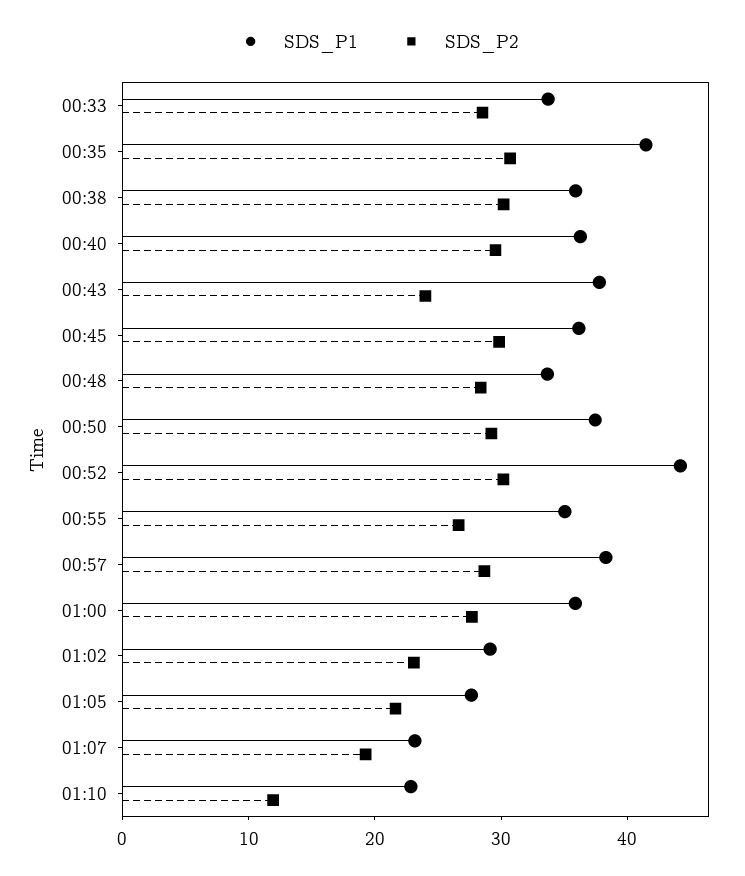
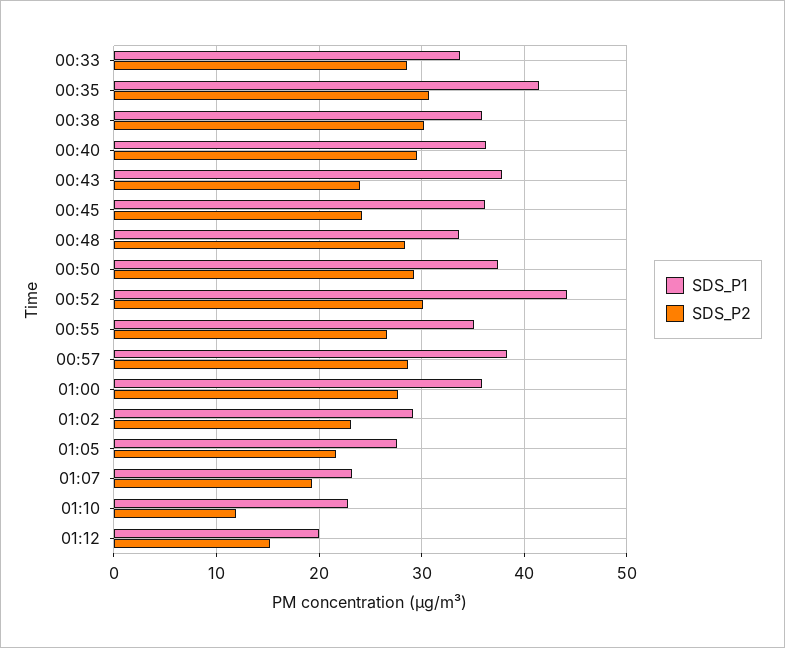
SDS_P2, 00:45: 30 -> 24
SDS_P1, 01:12: none -> 20
SDS_P2, 01:12: none -> 15

